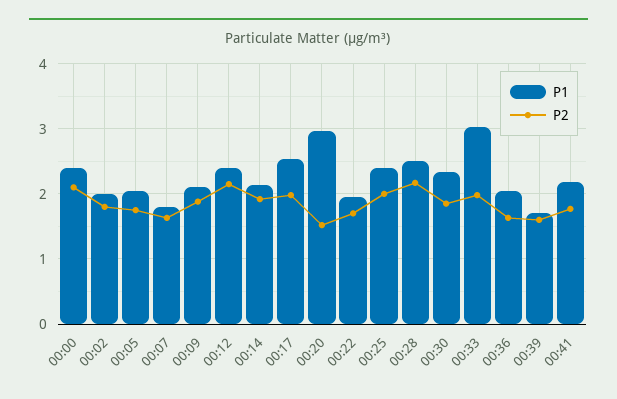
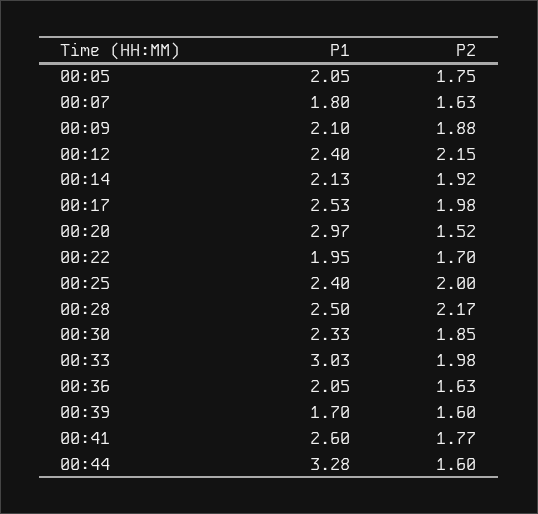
P1, 00:00: 2.4 -> none
P2, 00:00: 2.1 -> none
P1, 00:02: 2 -> none
P2, 00:02: 1.8 -> none
P1, 00:41: 2.2 -> 2.6
P1, 00:44: none -> 3.28
P2, 00:44: none -> 1.6

